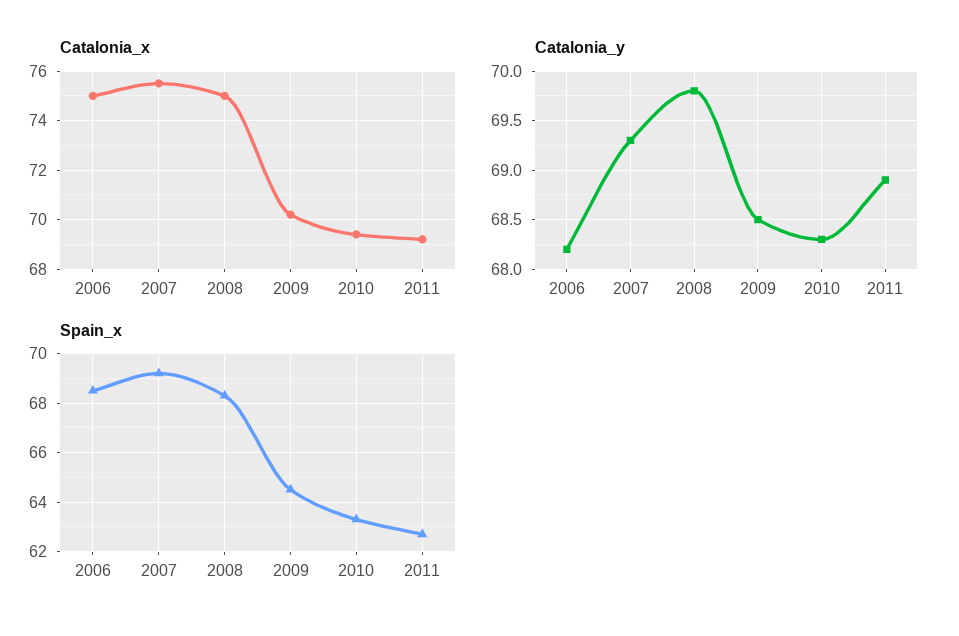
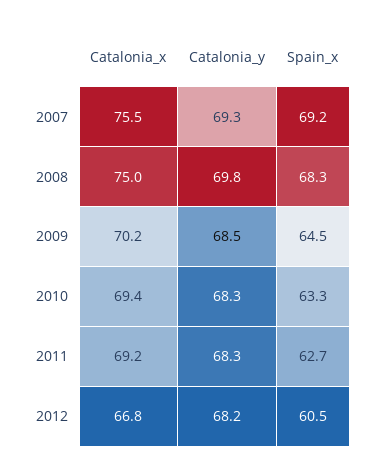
Catalonia_x, 2006: 75 -> none
Catalonia_y, 2006: 68.2 -> none
Catalonia_y, 2011: 68.9 -> 68.3
Spain_x, 2006: 68.5 -> none
Catalonia_x, 2012: none -> 66.8
Catalonia_y, 2012: none -> 68.2
Spain_x, 2012: none -> 60.5

